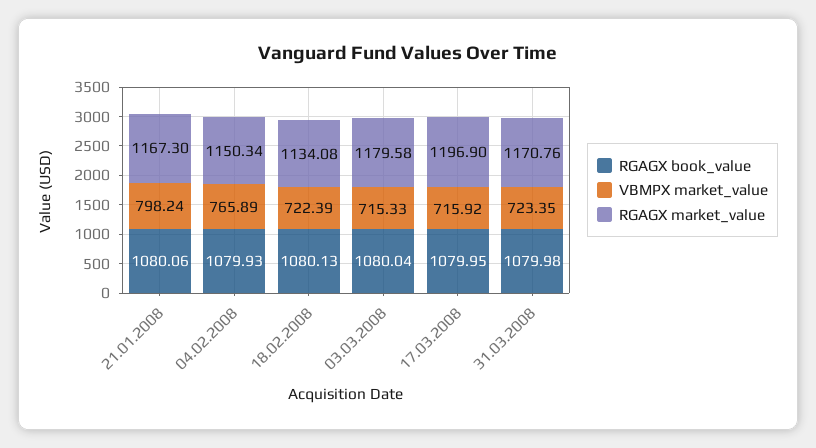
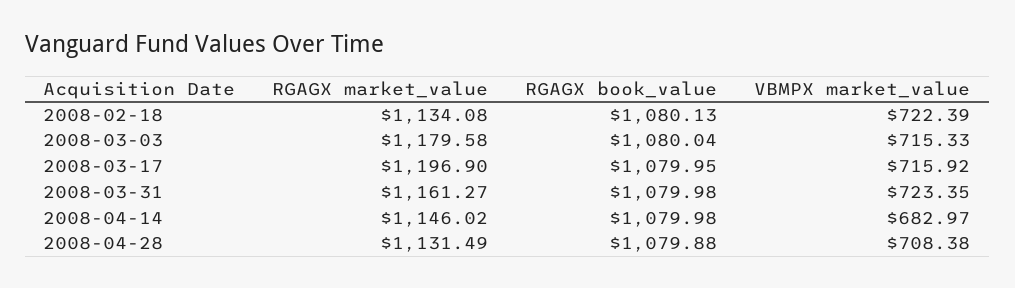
RGAGX book_value, 21.01.2008: 1080.06 -> none
VBMPX market_value, 21.01.2008: 798.24 -> none
RGAGX market_value, 21.01.2008: 1167.3 -> none
RGAGX book_value, 04.02.2008: 1079.93 -> none
VBMPX market_value, 04.02.2008: 765.89 -> none
RGAGX market_value, 04.02.2008: 1150.34 -> none
RGAGX market_value, 31.03.2008: 1170.76 -> 1161.27
RGAGX market_value, 2008-04-14: none -> 1146.02
RGAGX book_value, 2008-04-14: none -> 1079.98
VBMPX market_value, 2008-04-14: none -> 682.97
RGAGX market_value, 2008-04-28: none -> 1131.49
RGAGX book_value, 2008-04-28: none -> 1079.88
VBMPX market_value, 2008-04-28: none -> 708.38

